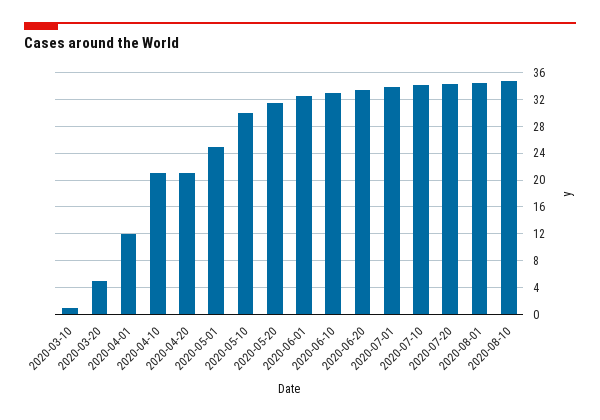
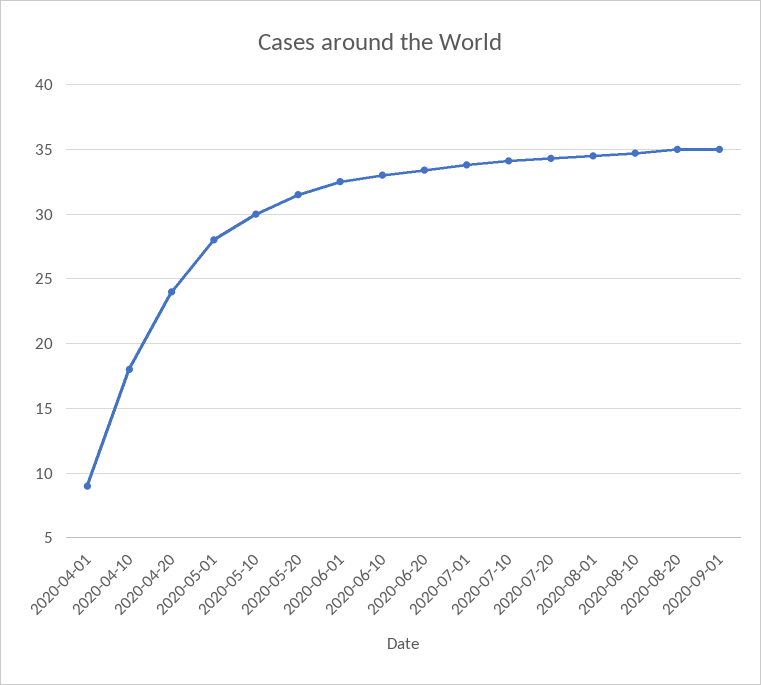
2020-03-10: 1 -> none
2020-03-20: 5 -> none
2020-04-01: 12 -> 9
2020-04-10: 21 -> 18
2020-04-20: 21 -> 24
2020-05-01: 25 -> 28
2020-08-20: none -> 35
2020-09-01: none -> 35

